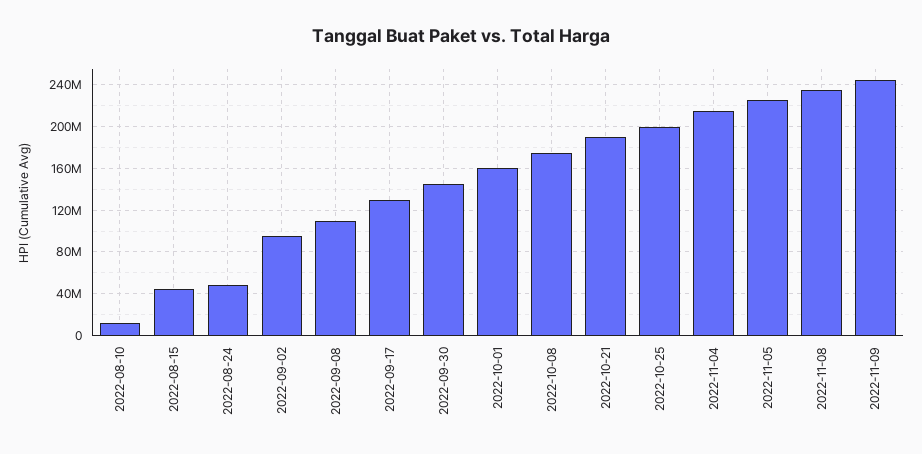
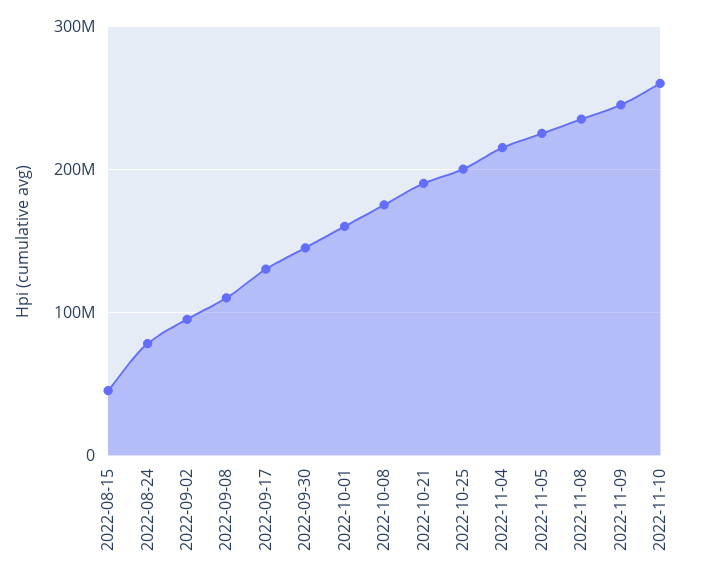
2022-08-10: 10000000 -> none
2022-08-24: 50000000 -> 80000000
2022-11-10: none -> 260000000

